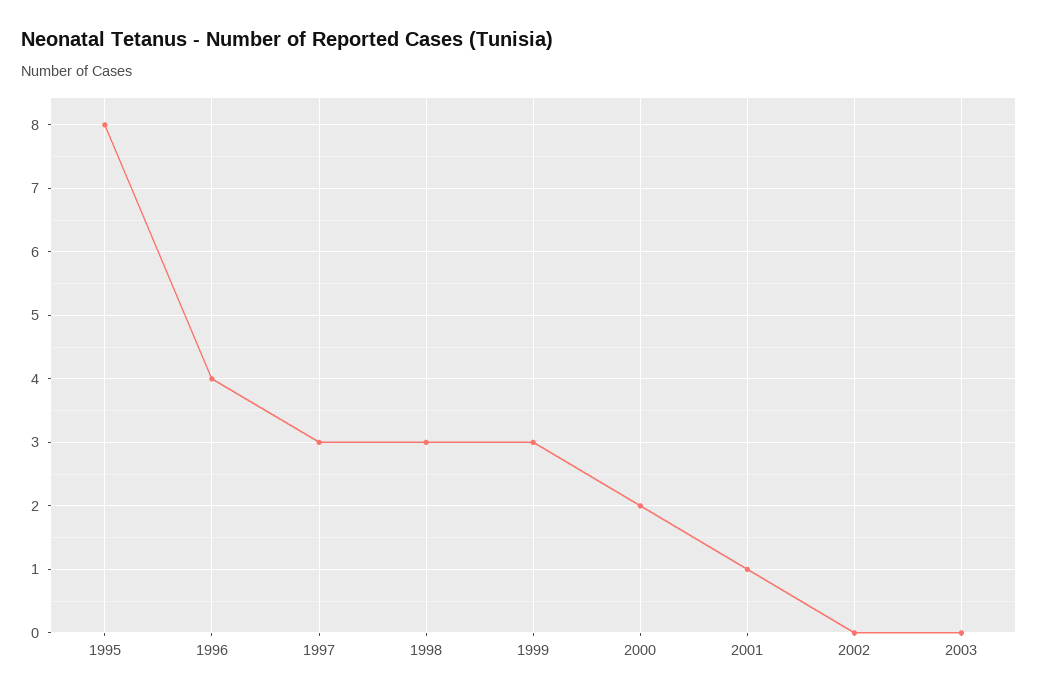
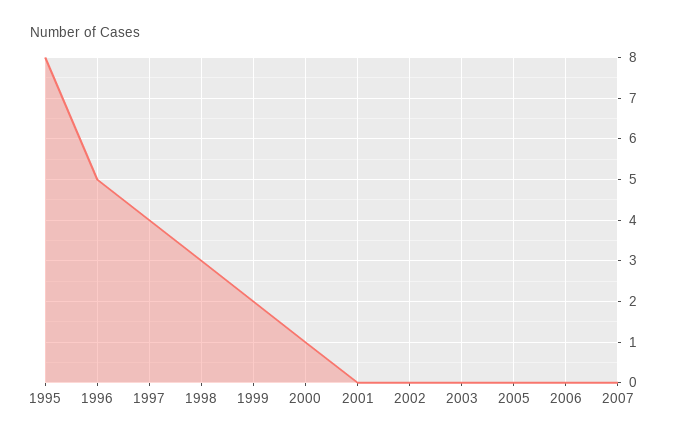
1996: 4 -> 5
1997: 3 -> 4
1999: 3 -> 2
2000: 2 -> 1
2001: 1 -> 0
2005: none -> 0
2006: none -> 0
2007: none -> 0

